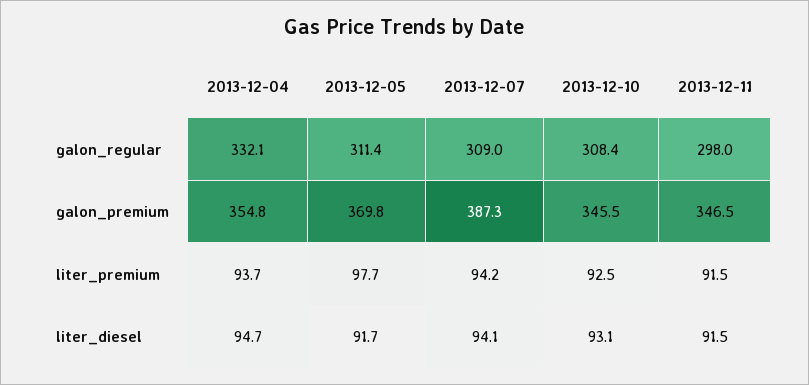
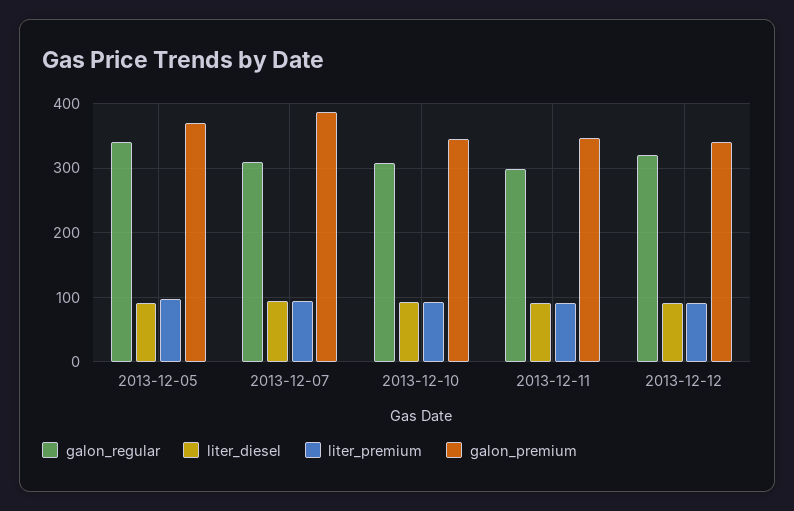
galon_regular, 2013-12-04: 332.1 -> none
galon_regular, 2013-12-05: 311.4 -> 340
galon_premium, 2013-12-04: 354.8 -> none
liter_premium, 2013-12-04: 93.7 -> none
liter_diesel, 2013-12-04: 94.7 -> none
galon_regular, 2013-12-12: none -> 320
liter_diesel, 2013-12-12: none -> 90
liter_premium, 2013-12-12: none -> 90
galon_premium, 2013-12-12: none -> 340

